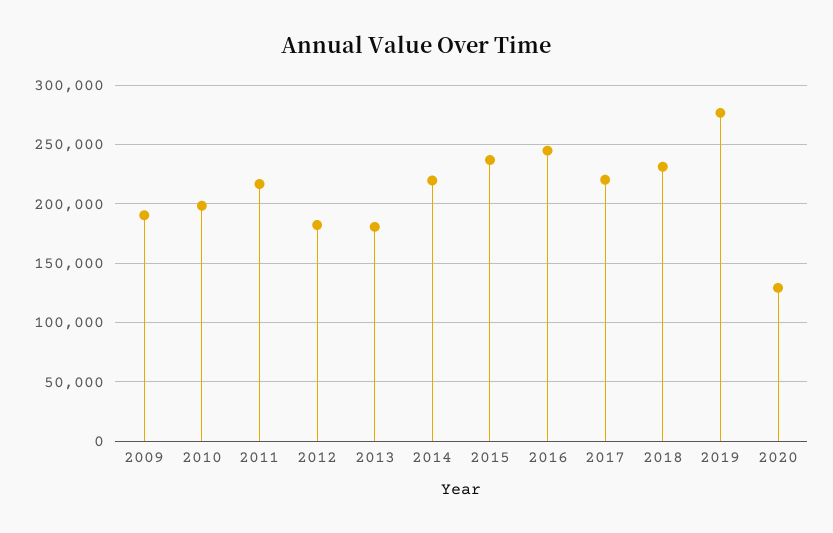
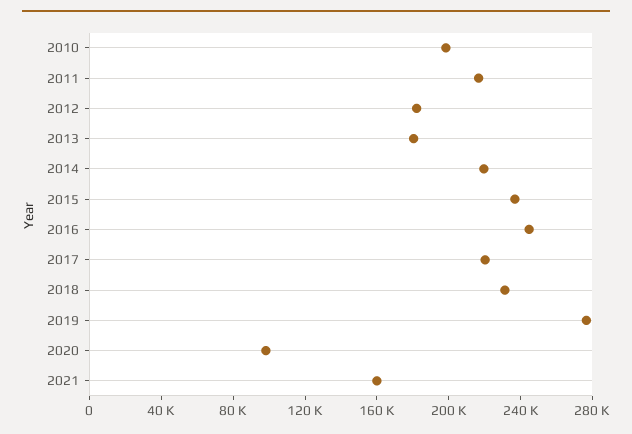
2009: 190000 -> none
2020: 130000 -> 100000
2021: none -> 160000

